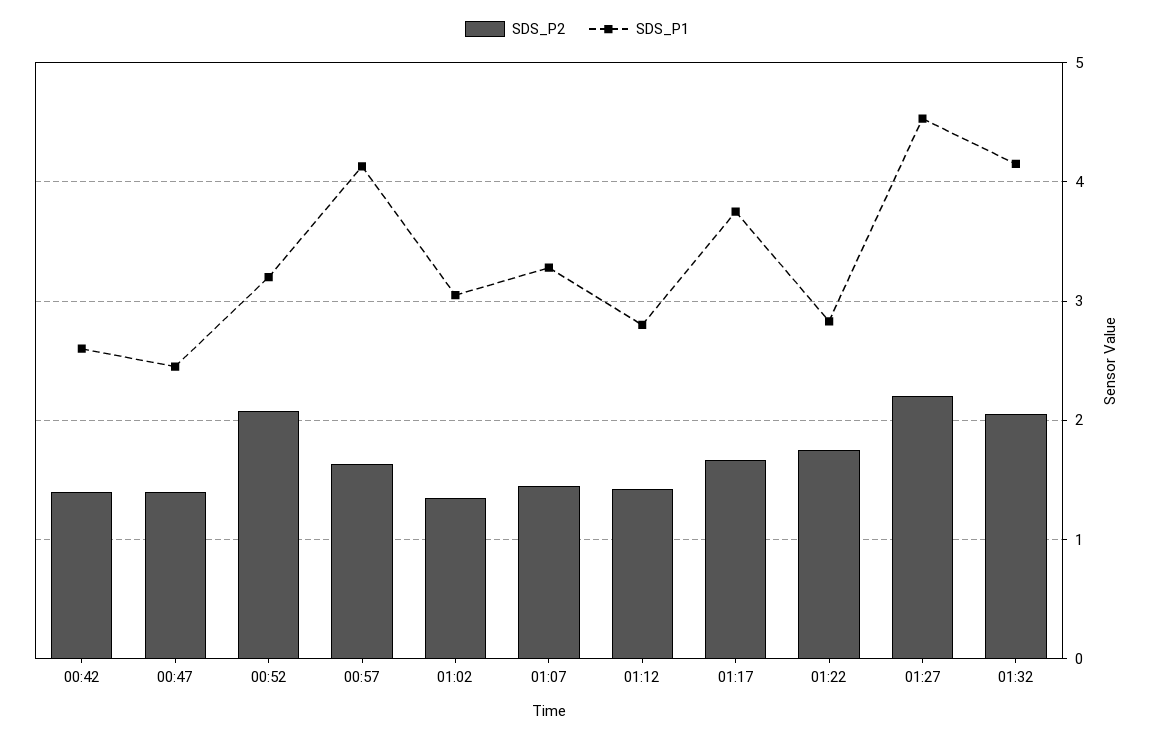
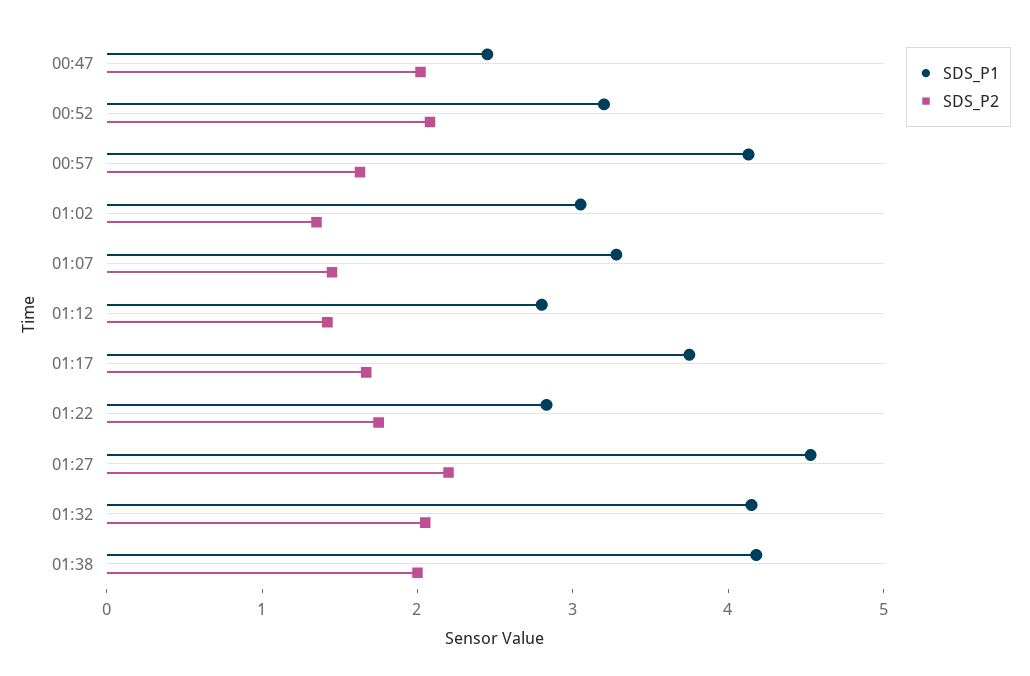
SDS_P2, 00:42: 1.4 -> none
SDS_P1, 00:42: 2.6 -> none
SDS_P2, 00:47: 1.4 -> 2
SDS_P1, 01:38: none -> 4.2
SDS_P2, 01:38: none -> 2

